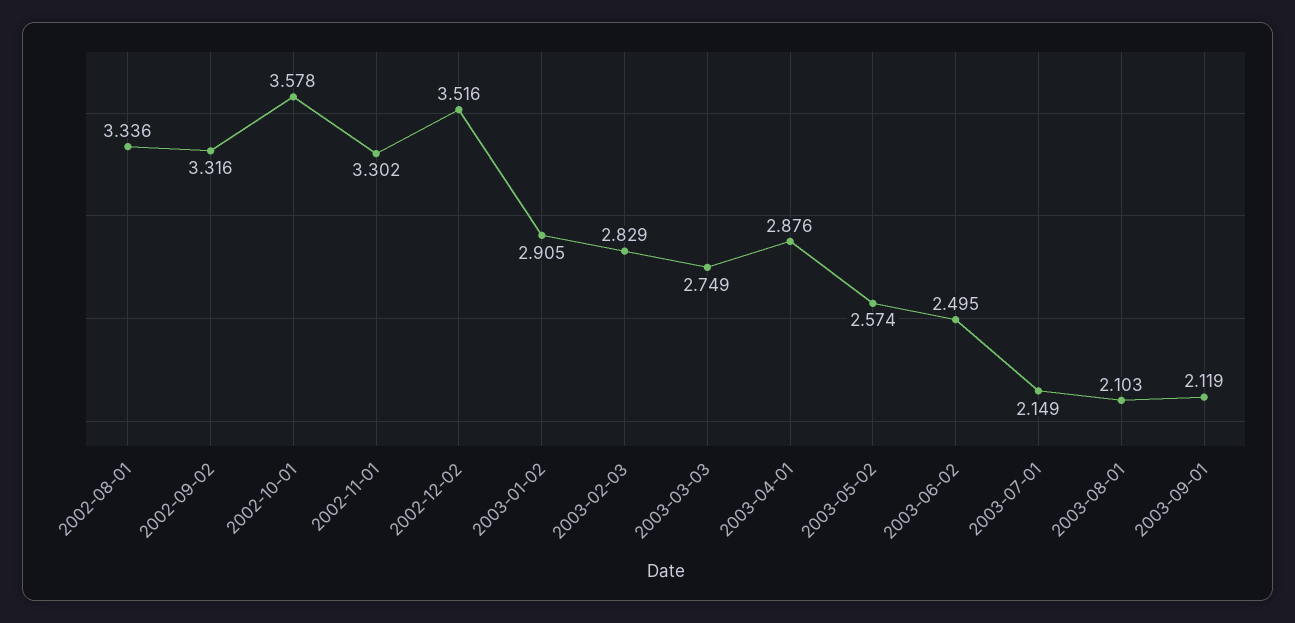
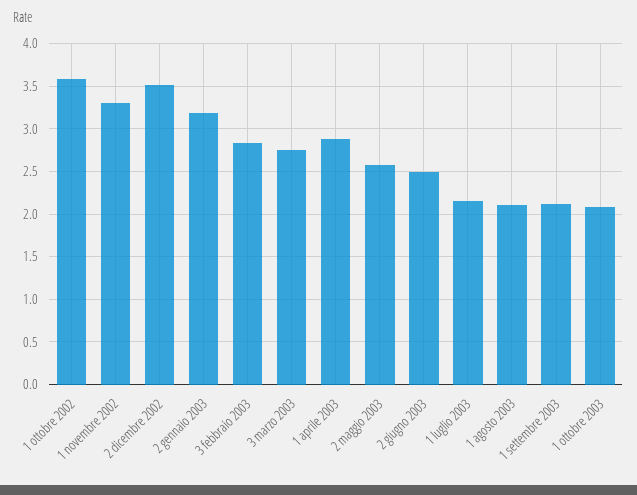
2002-08-01: 3.336 -> none
2002-09-02: 3.316 -> none
2003-01-02: 2.905 -> 3.2
1 ottobre 2003: none -> 2.1

